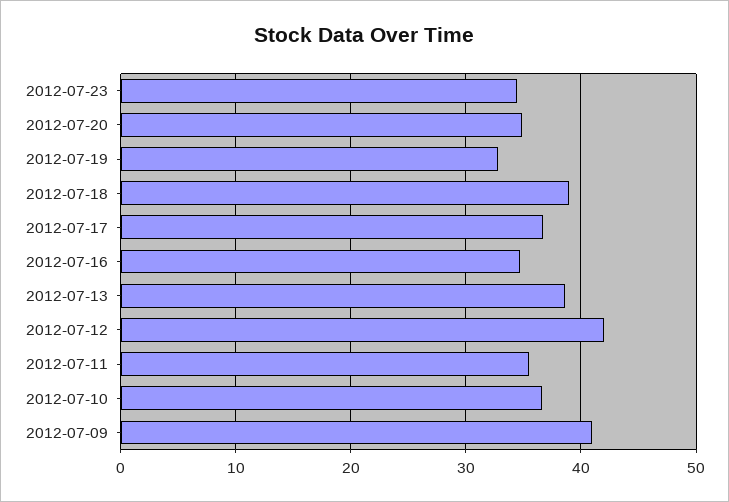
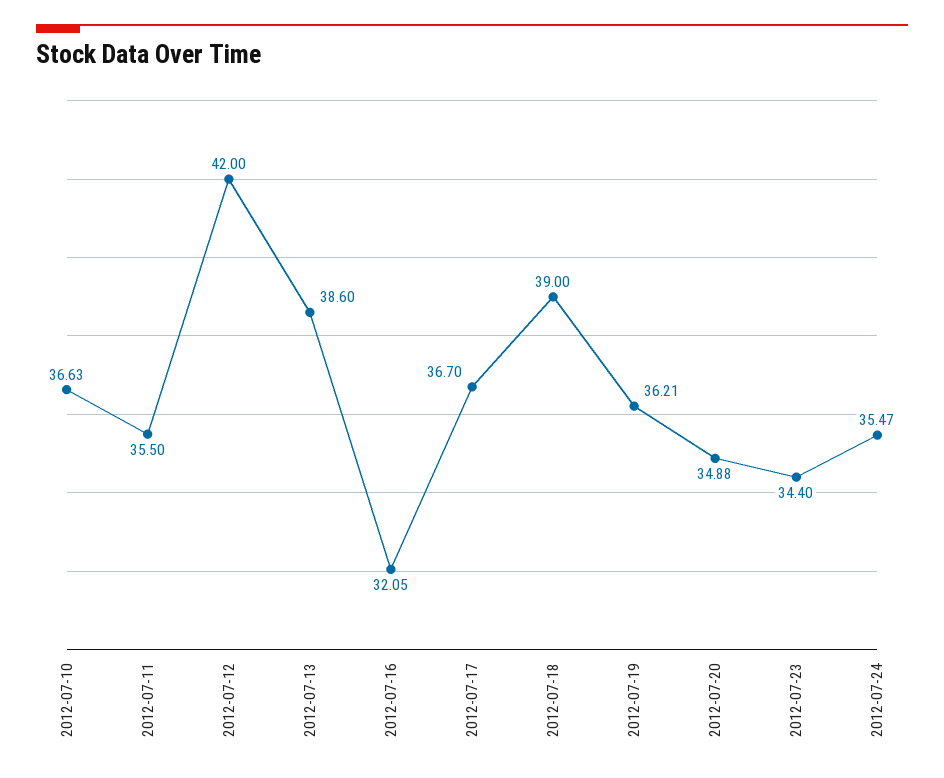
2012-07-19: 33 -> 36.21
2012-07-16: 35 -> 32.05
2012-07-09: 41 -> none
2012-07-24: none -> 35.47

